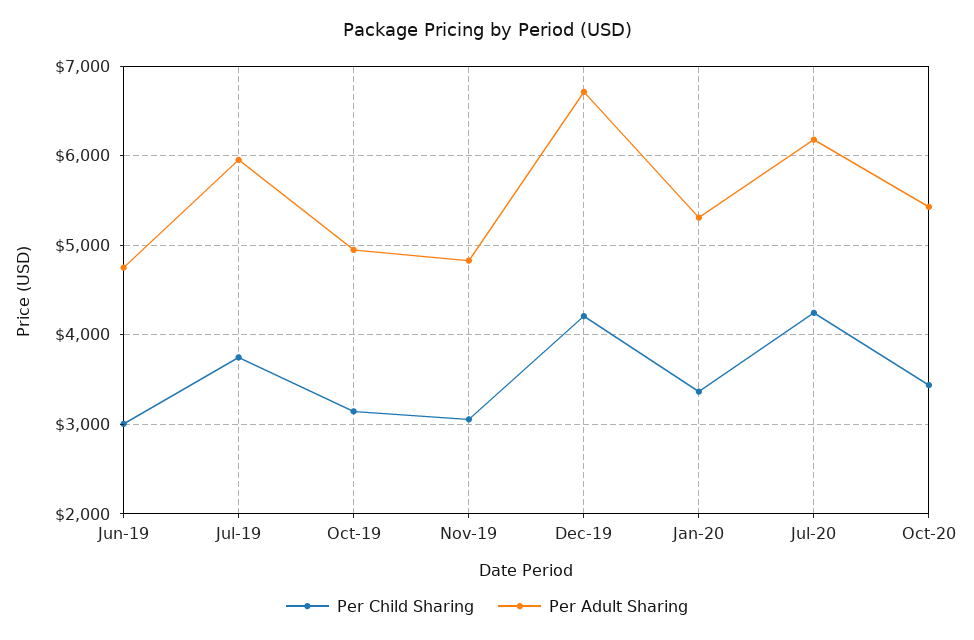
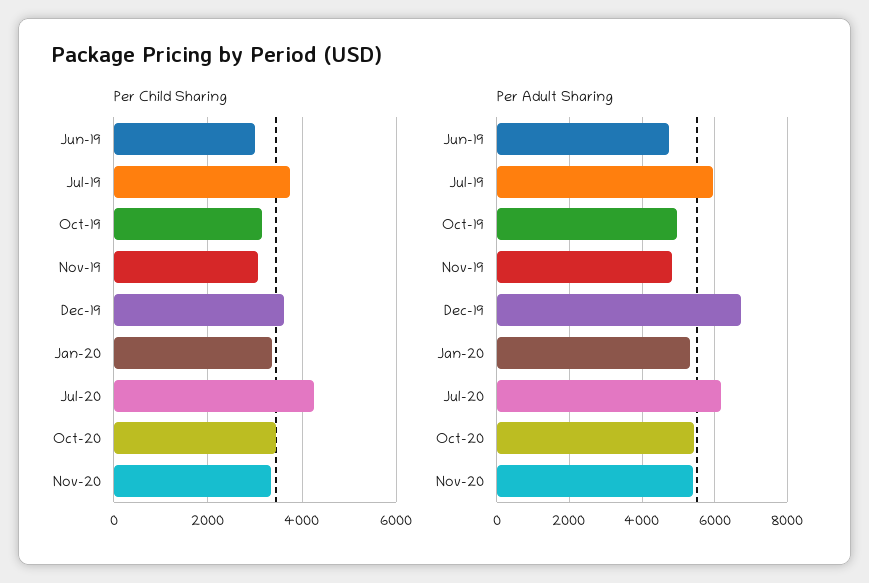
Per Child Sharing, Dec-19: 4200 -> 3600
Per Child Sharing, Nov-20: none -> 3400
Per Adult Sharing, Nov-20: none -> 5400

